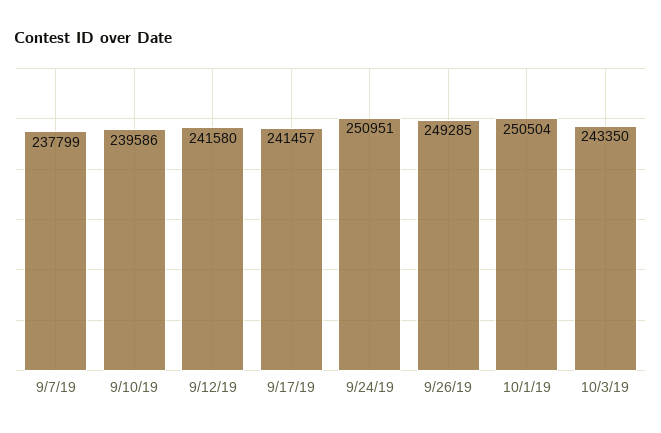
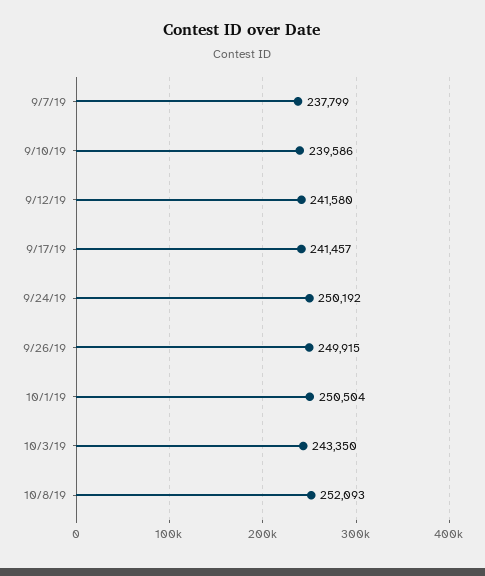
9/24/19: 250951 -> 250192
9/26/19: 249285 -> 249915
10/8/19: none -> 252093

